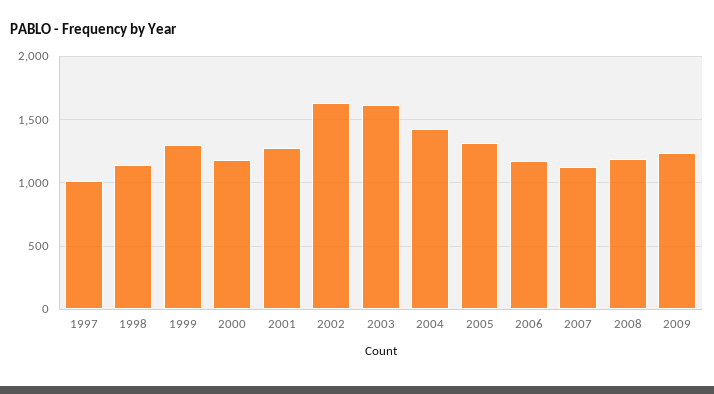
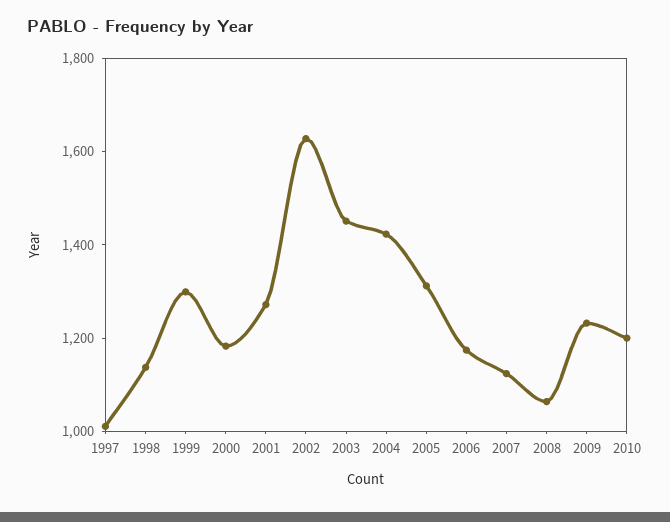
2003: 1600 -> 1450
2008: 1200 -> 1050
2010: none -> 1200

